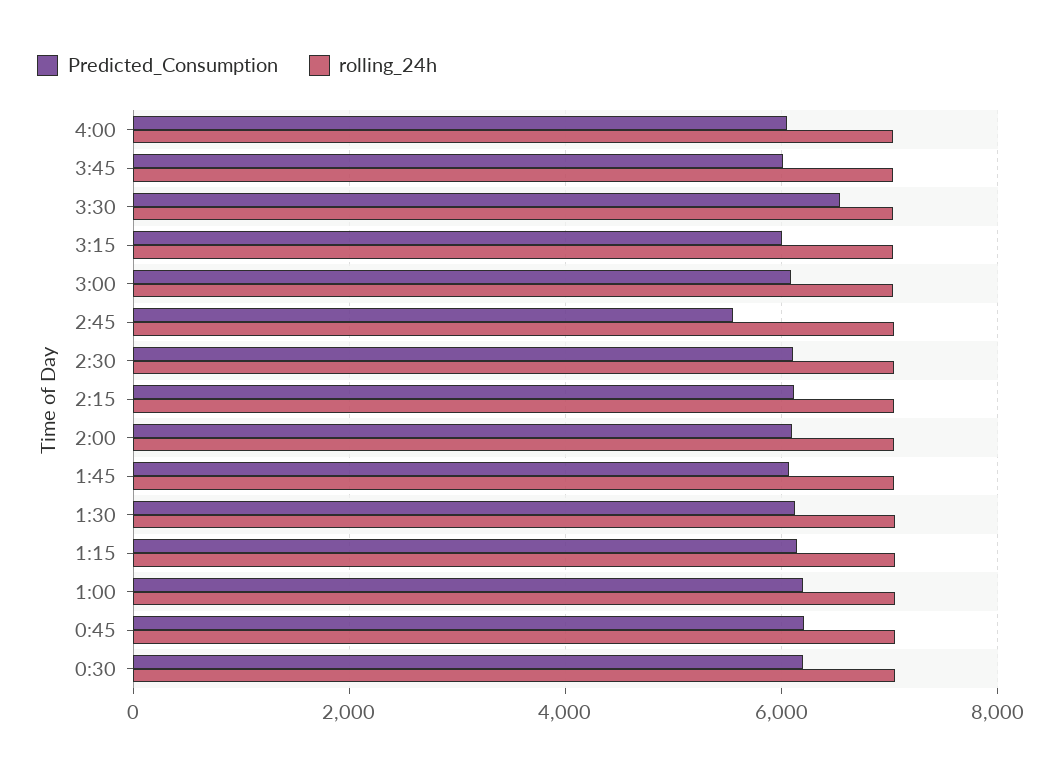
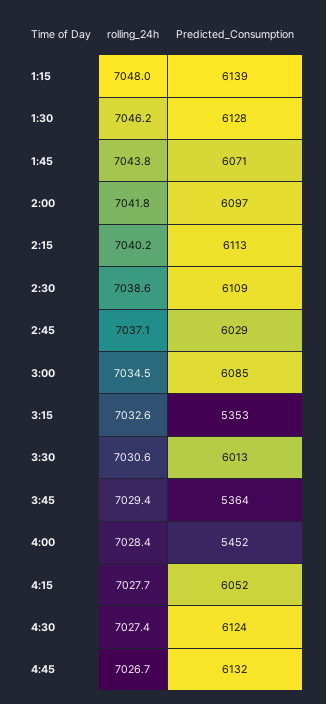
Predicted_Consumption, 4:00: 6000 -> 5452
Predicted_Consumption, 3:45: 6000 -> 5364
Predicted_Consumption, 3:30: 6600 -> 6013
Predicted_Consumption, 3:15: 6000 -> 5353
Predicted_Consumption, 2:45: 5600 -> 6029
Predicted_Consumption, 1:00: 6200 -> none
rolling_24h, 1:00: 7000 -> none
Predicted_Consumption, 0:45: 6200 -> none
rolling_24h, 0:45: 7000 -> none
Predicted_Consumption, 0:30: 6200 -> none
rolling_24h, 0:30: 7000 -> none
rolling_24h, 4:15: none -> 7027.7
Predicted_Consumption, 4:15: none -> 6052
rolling_24h, 4:30: none -> 7027.4
Predicted_Consumption, 4:30: none -> 6124
rolling_24h, 4:45: none -> 7026.7
Predicted_Consumption, 4:45: none -> 6132

